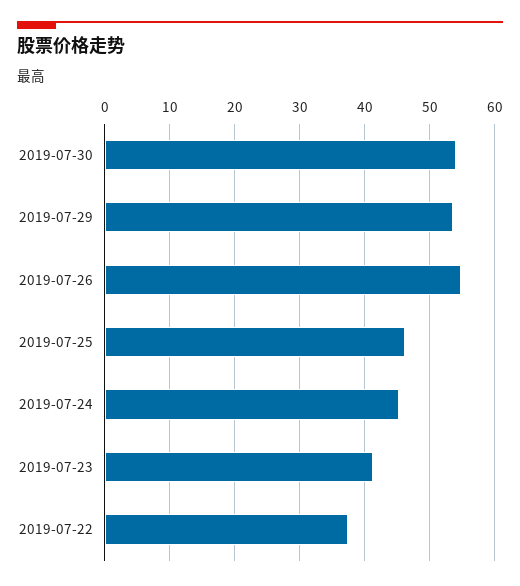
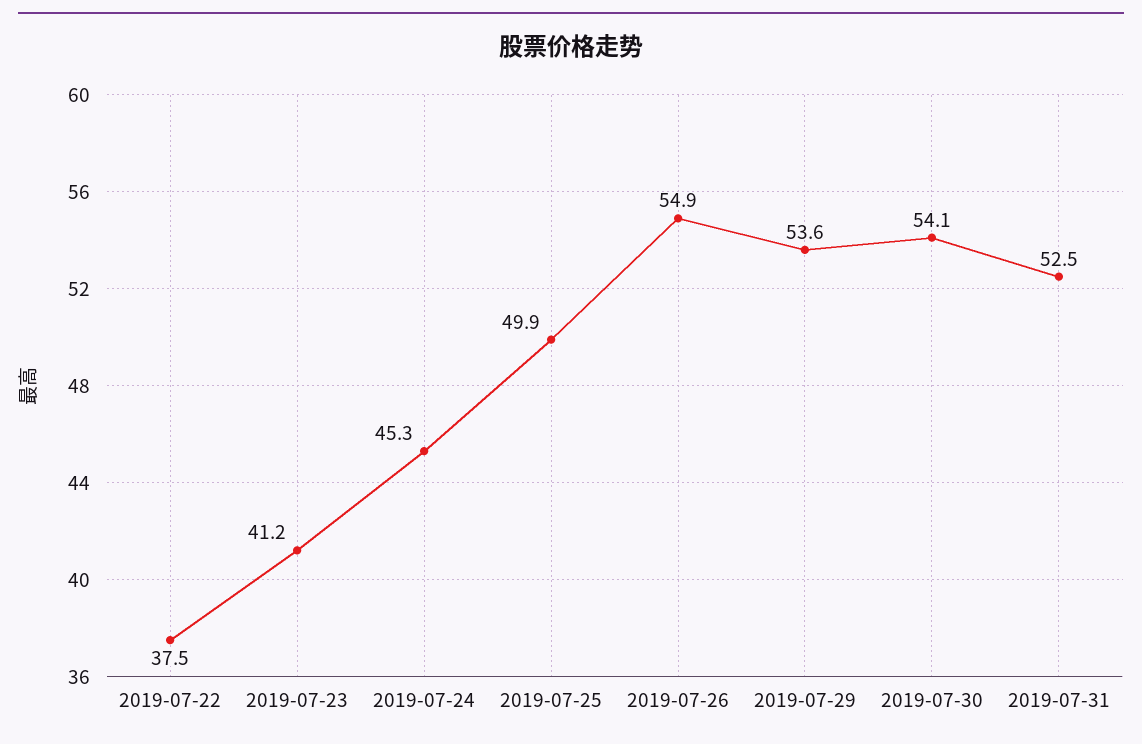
2019-07-25: 46 -> 49.9
2019-07-31: none -> 52.5

